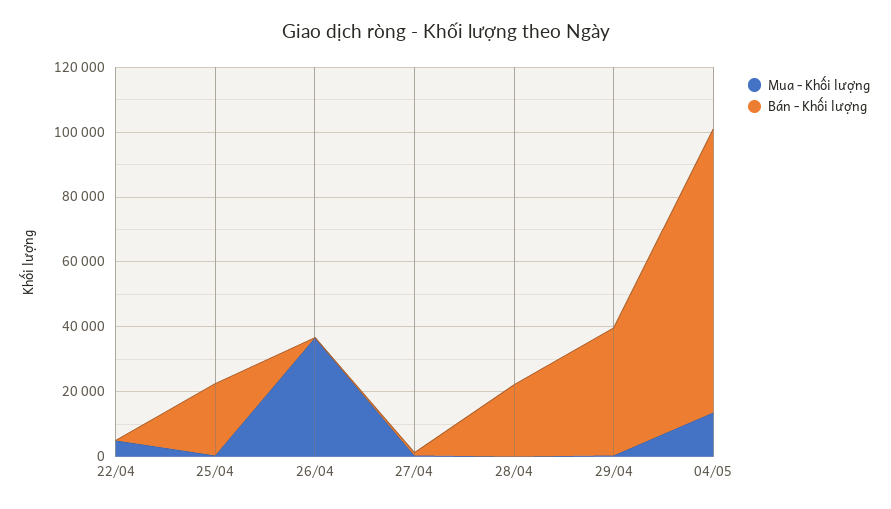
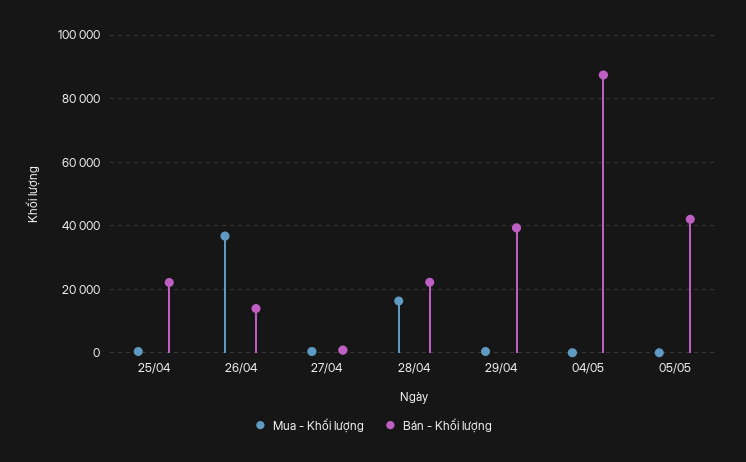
Mua - Khối lượng, 22/04: 5000 -> none
Bán - Khối lượng, 22/04: 0 -> none
Bán - Khối lượng, 26/04: 0 -> 14000
Mua - Khối lượng, 28/04: 0 -> 16000
Mua - Khối lượng, 04/05: 15000 -> 0
Mua - Khối lượng, 05/05: none -> 0
Bán - Khối lượng, 05/05: none -> 42000

